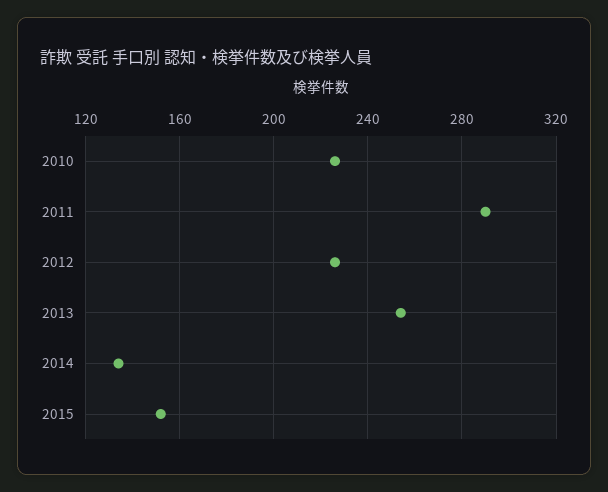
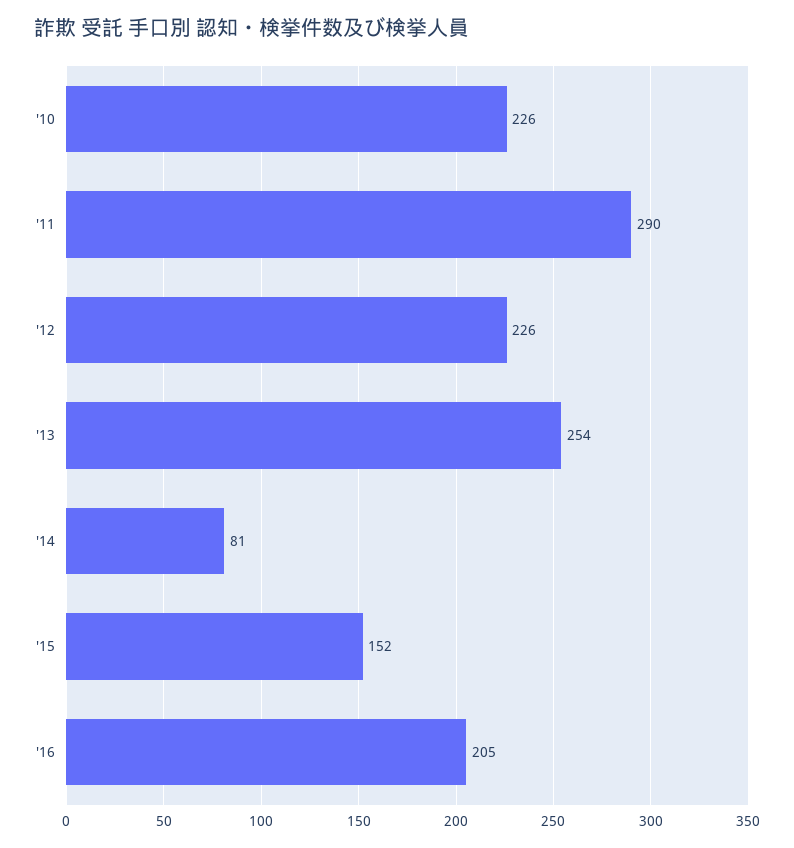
2014: 135 -> 81
'16: none -> 205

